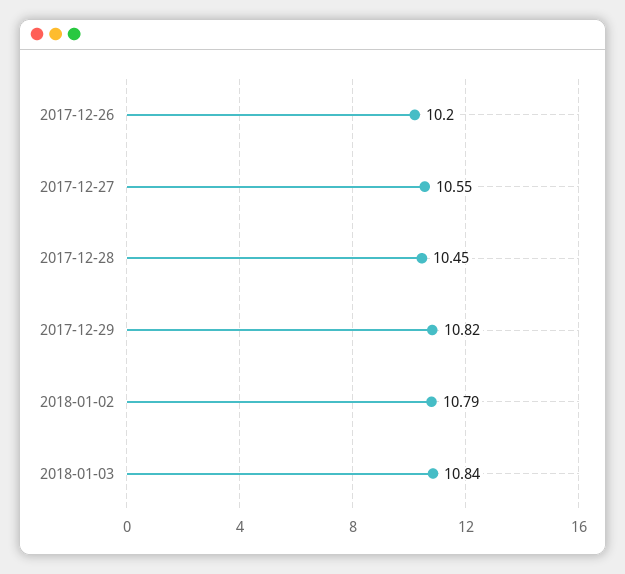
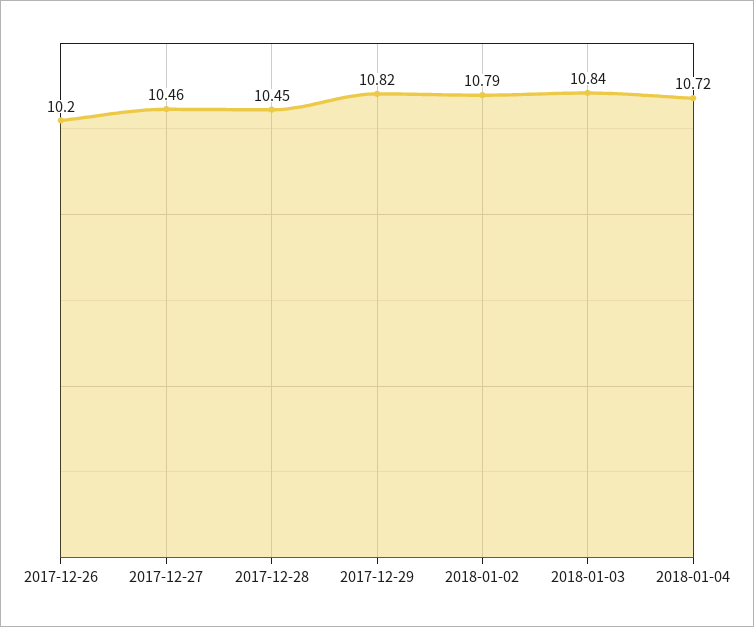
2017-12-27: 10.55 -> 10.46
2018-01-04: none -> 10.72

